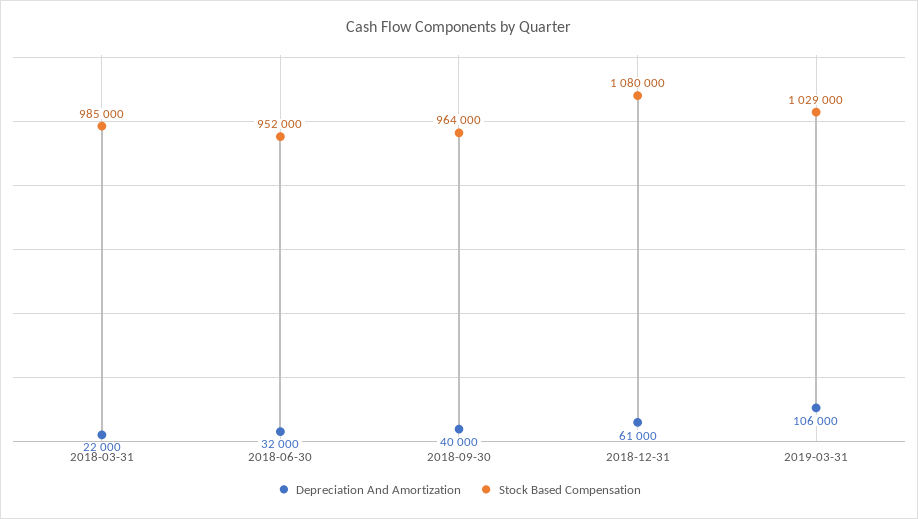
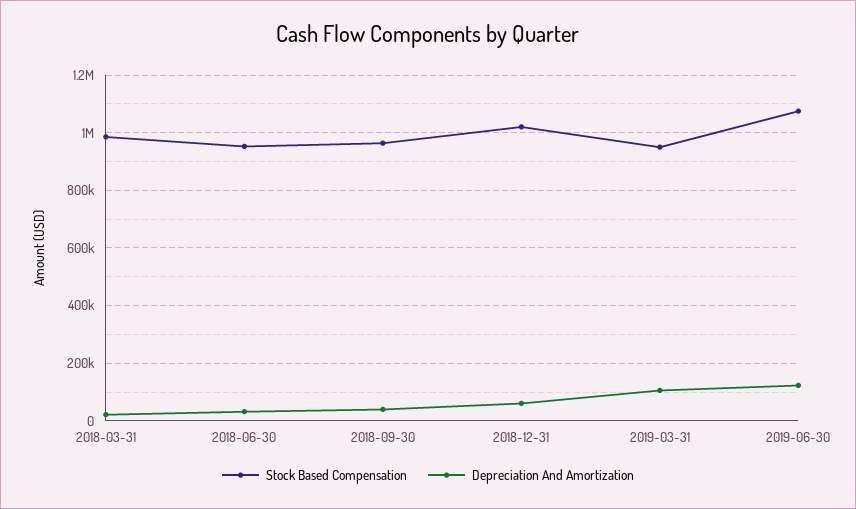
Stock Based Compensation, 2018-12-31: 1080000 -> 1025000
Stock Based Compensation, 2019-03-31: 1029000 -> 950000
Stock Based Compensation, 2019-06-30: none -> 1075000
Depreciation And Amortization, 2019-06-30: none -> 125000

